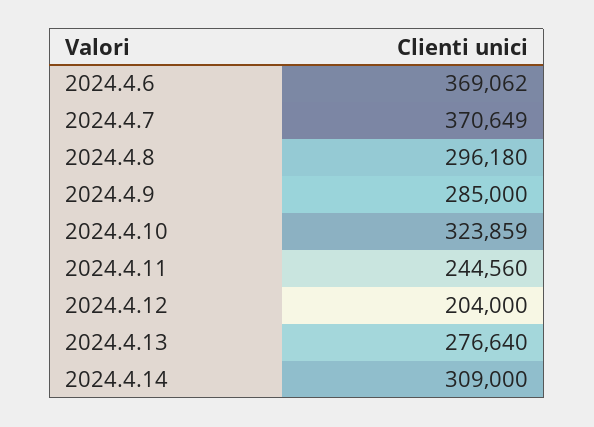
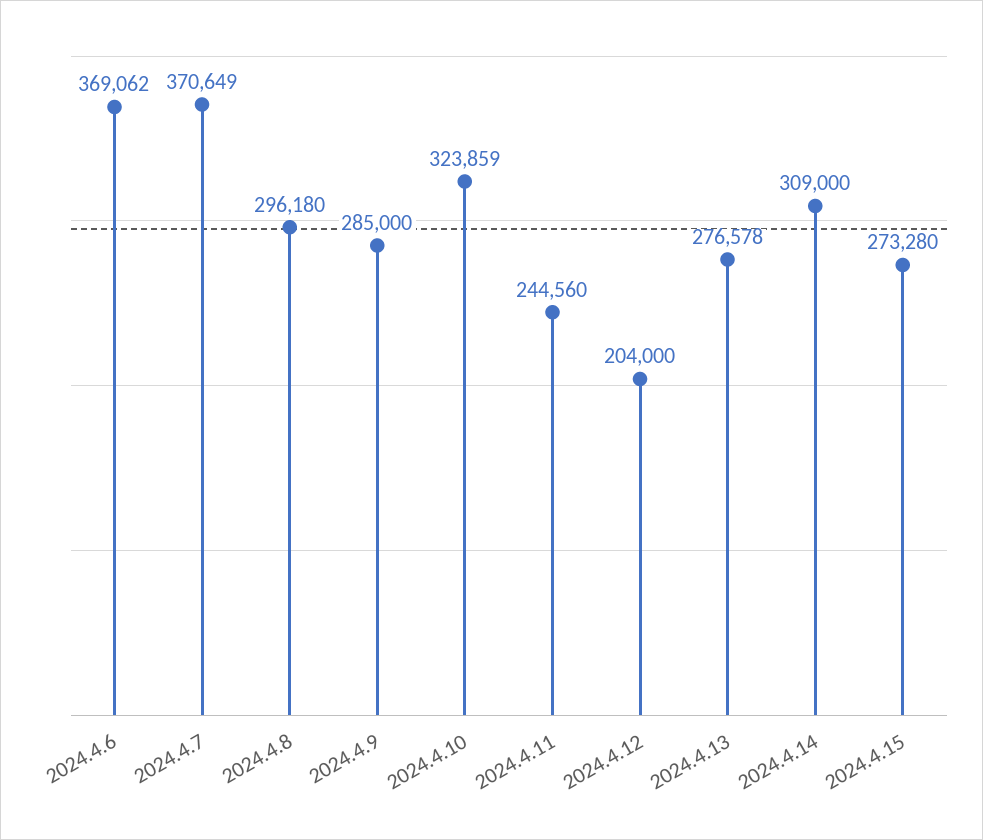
2024.4.13: 276640 -> 276578
2024.4.15: none -> 273280

